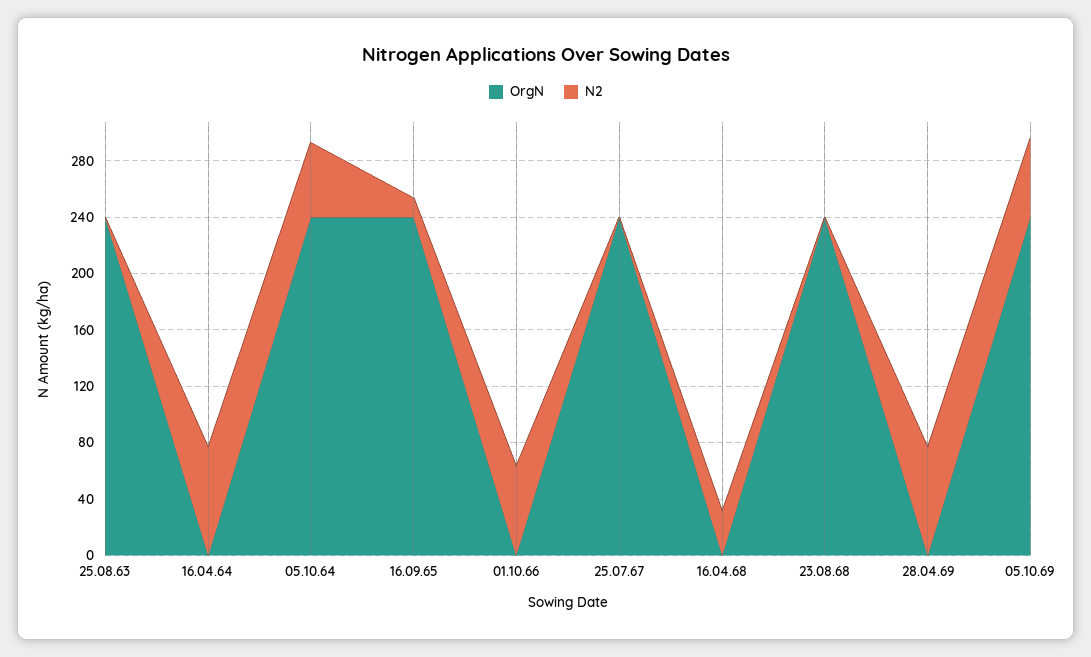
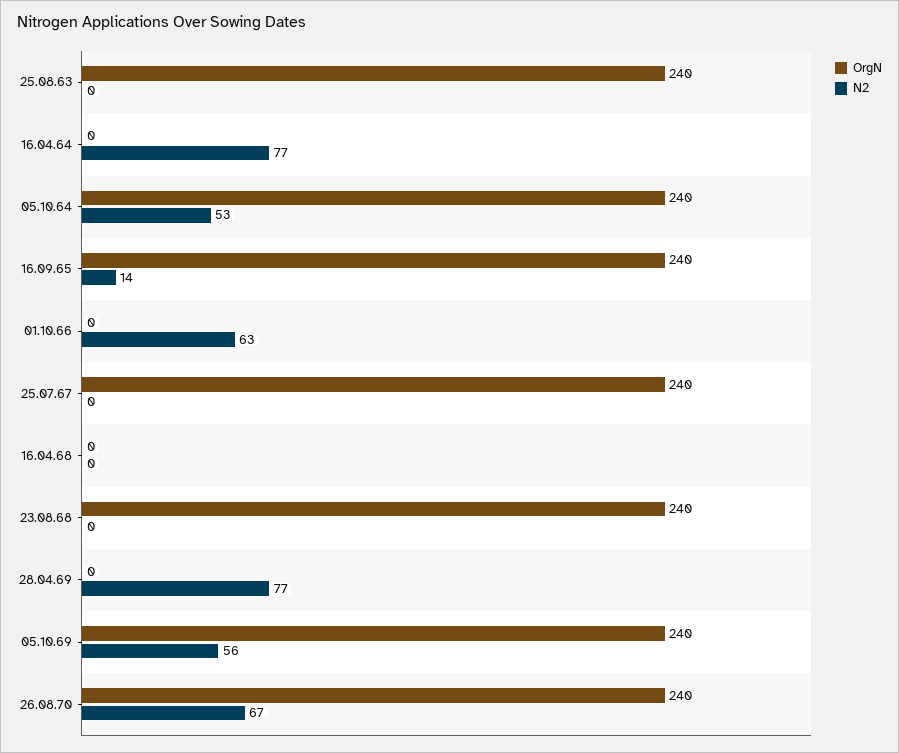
N2, 16.04.68: 30 -> 0
OrgN, 26.08.70: none -> 240
N2, 26.08.70: none -> 67

